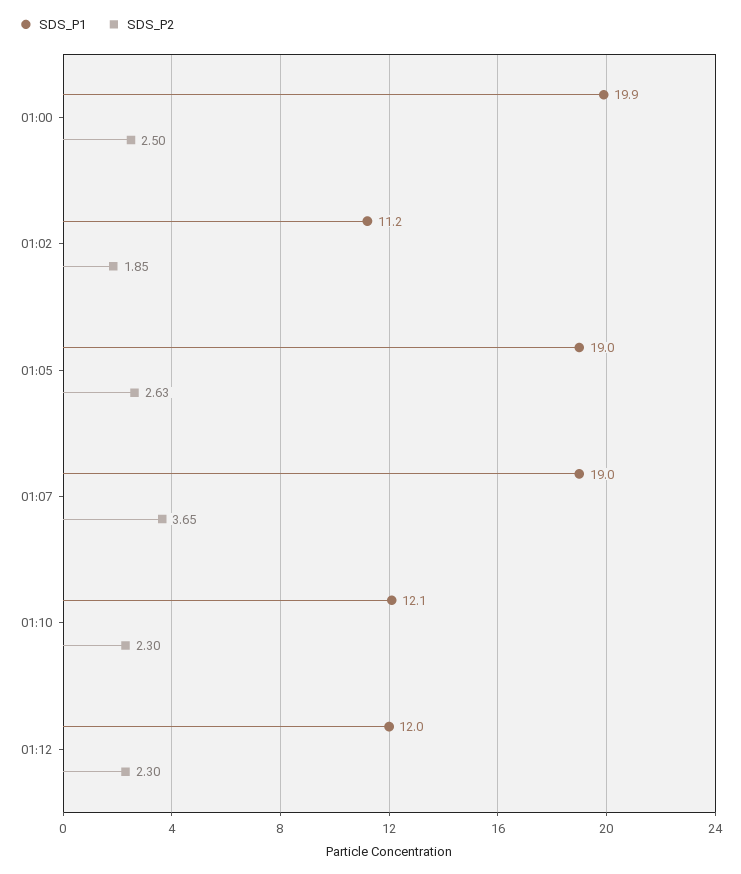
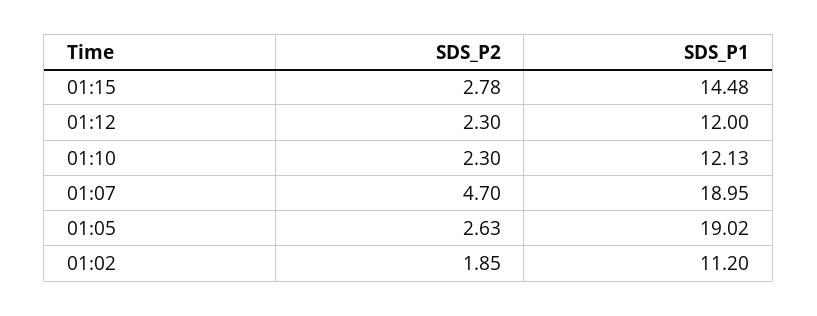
SDS_P1, 01:00: 19.9 -> none
SDS_P2, 01:00: 2.5 -> none
SDS_P2, 01:07: 3.65 -> 4.7
SDS_P2, 01:15: none -> 2.78
SDS_P1, 01:15: none -> 14.48

